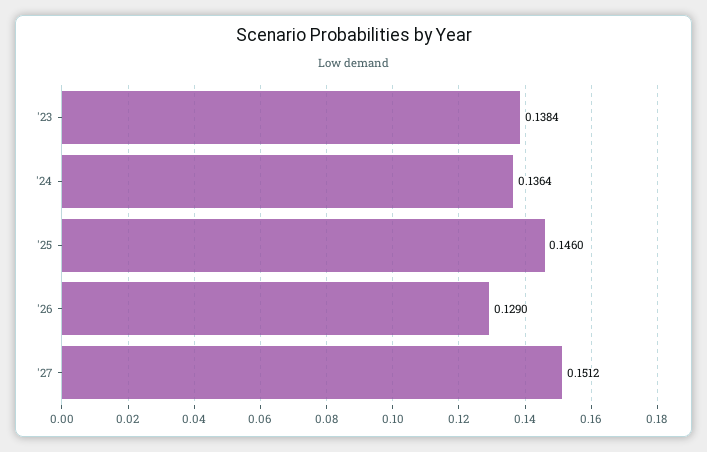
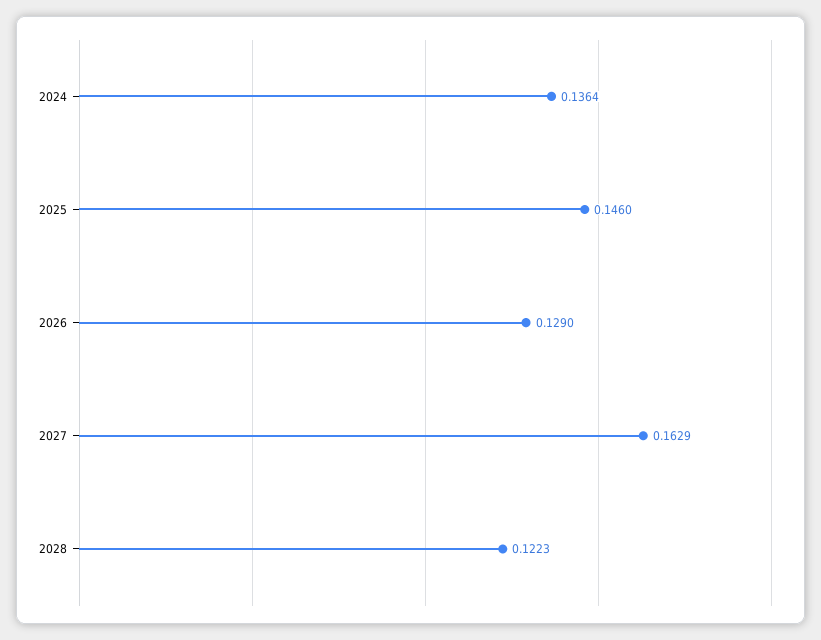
'23: 0.1384 -> none
'27: 0.1512 -> 0.1629
2028: none -> 0.1223

